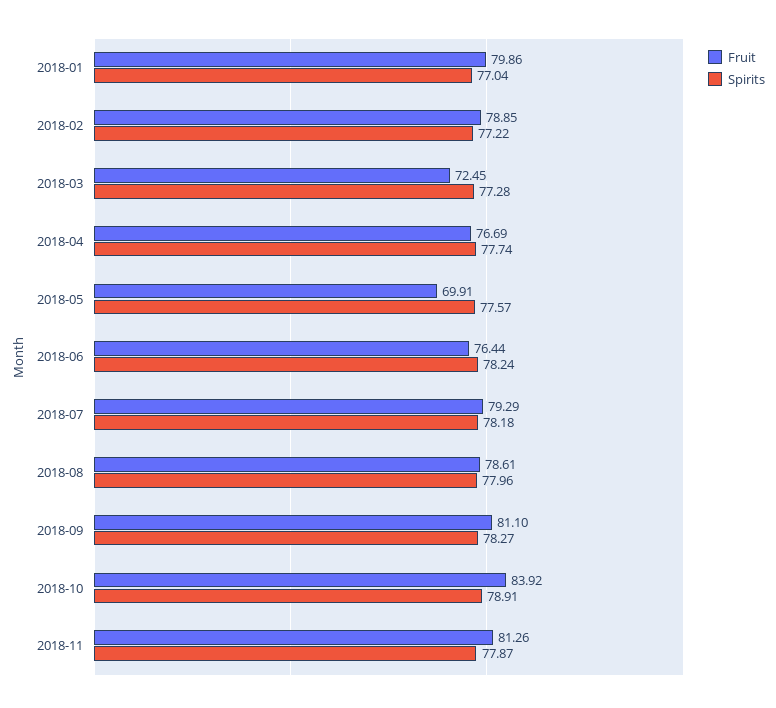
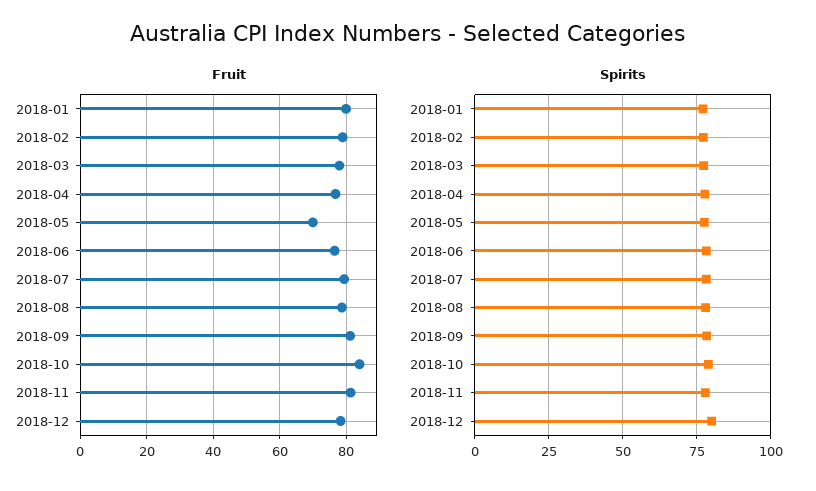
Fruit, 2018-03: 72.45 -> 78
Fruit, 2018-12: none -> 78
Spirits, 2018-12: none -> 80

